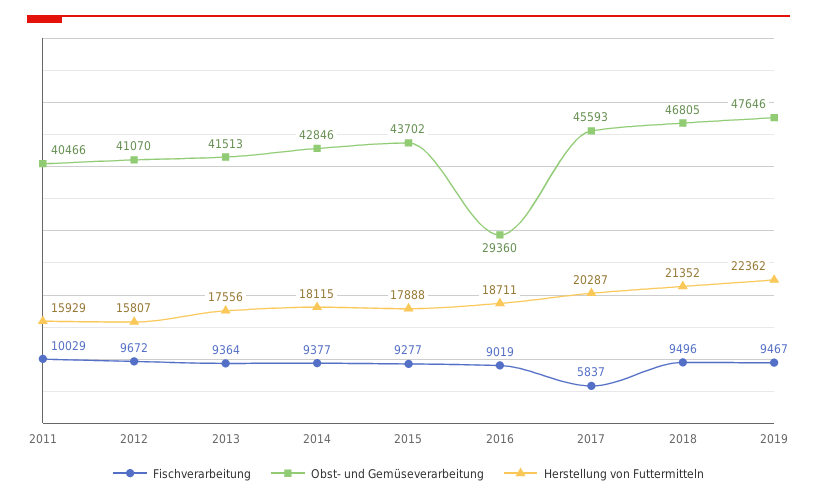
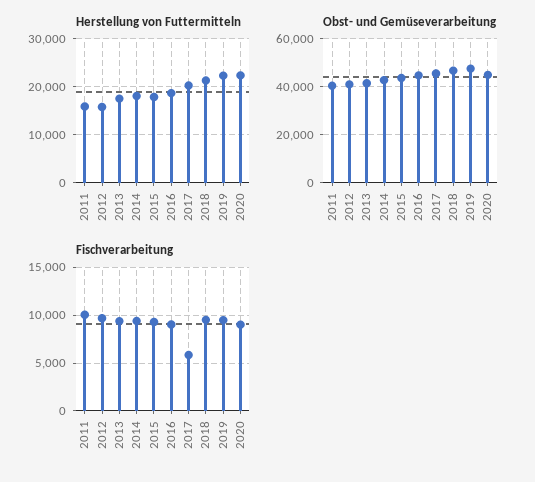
Obst- und Gemüseverarbeitung, 2016: 29360 -> 45000
Herstellung von Futtermitteln, 2020: none -> 22000
Obst- und Gemüseverarbeitung, 2020: none -> 45000
Fischverarbeitung, 2020: none -> 9000

